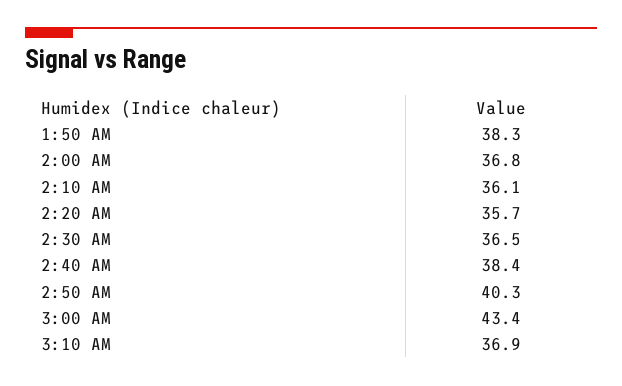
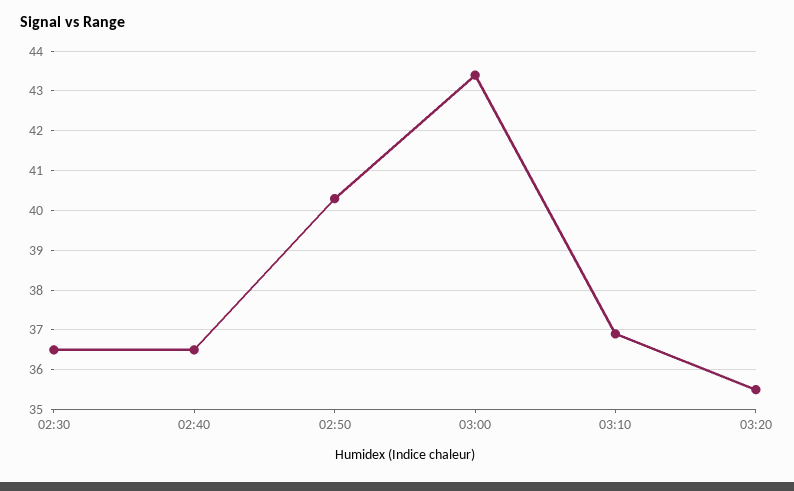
1:50 AM: 38.3 -> none
2:00 AM: 36.8 -> none
2:10 AM: 36.1 -> none
2:20 AM: 35.7 -> none
2:40 AM: 38.4 -> 36.5
03:20: none -> 35.5

